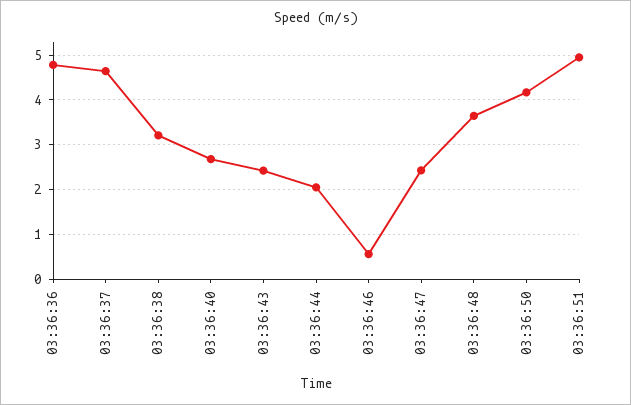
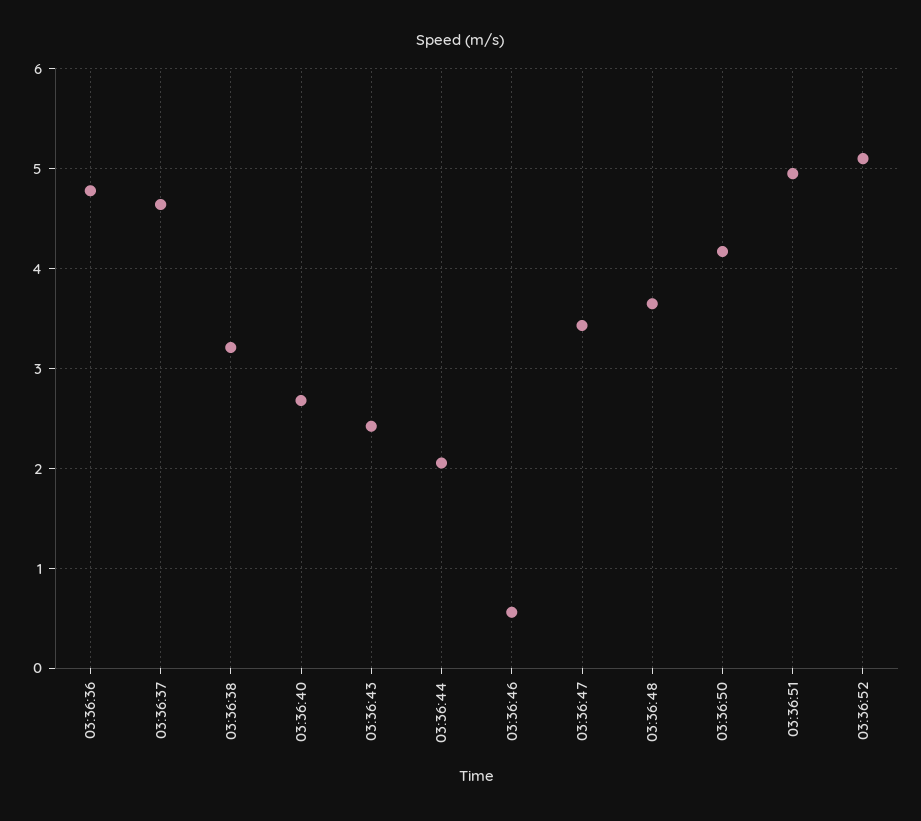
03:36:47: 2.4 -> 3.4
03:36:52: none -> 5.1

